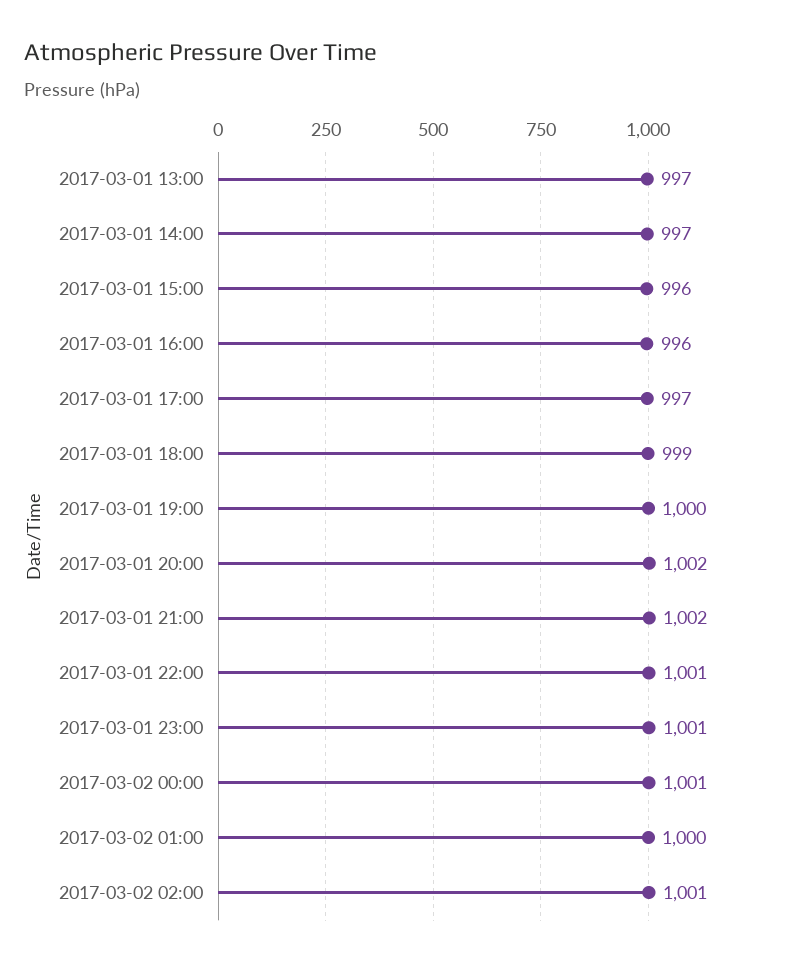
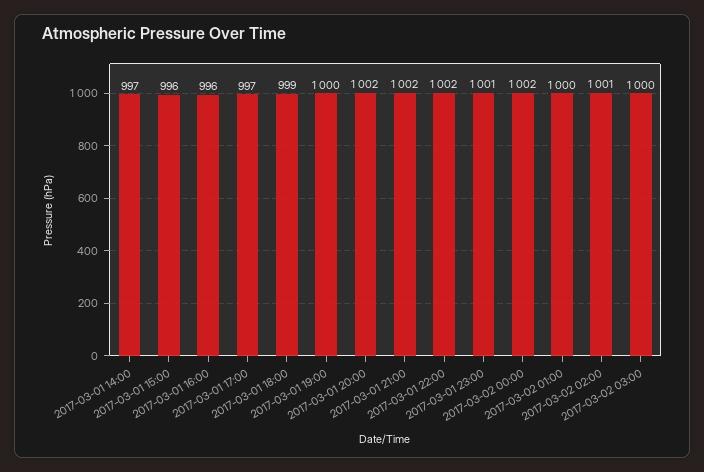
2017-03-01 13:00: 997 -> none
2017-03-01 22:00: 1001 -> 1002
2017-03-02 00:00: 1001 -> 1002
2017-03-02 03:00: none -> 1000

